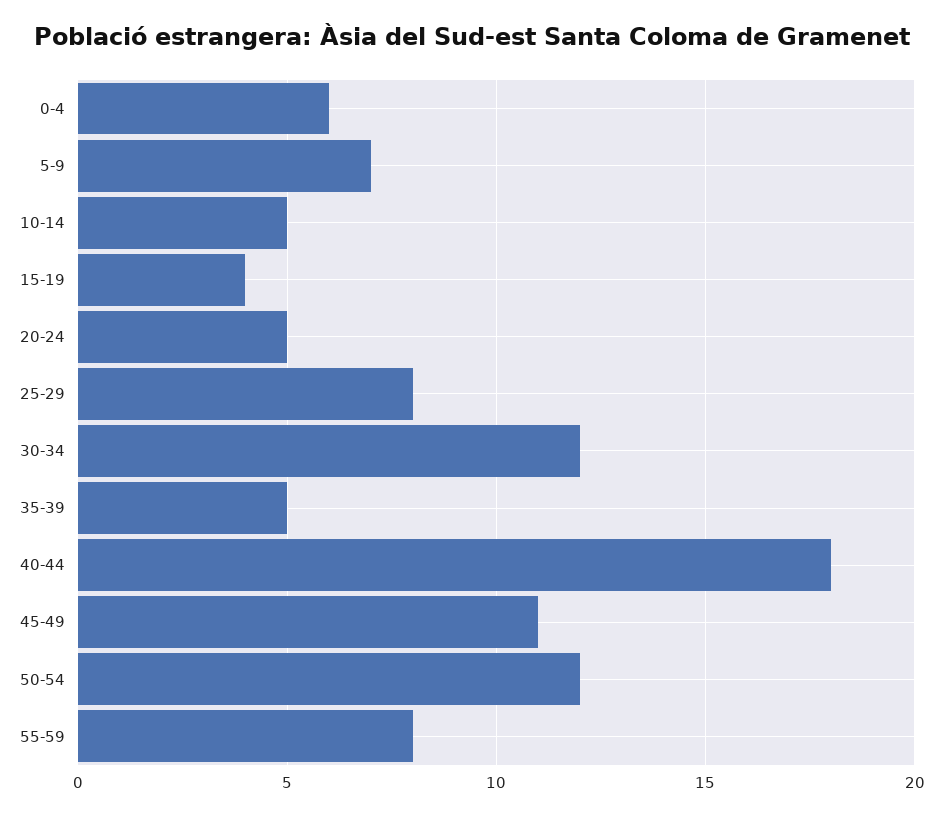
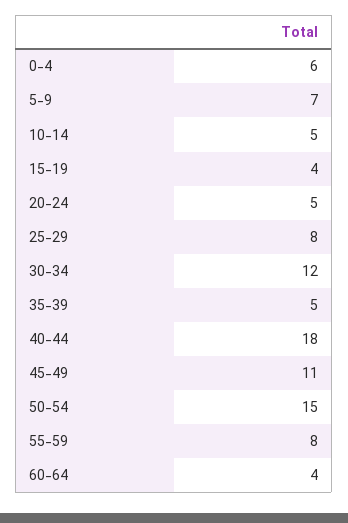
50-54: 12 -> 15
60-64: none -> 4

